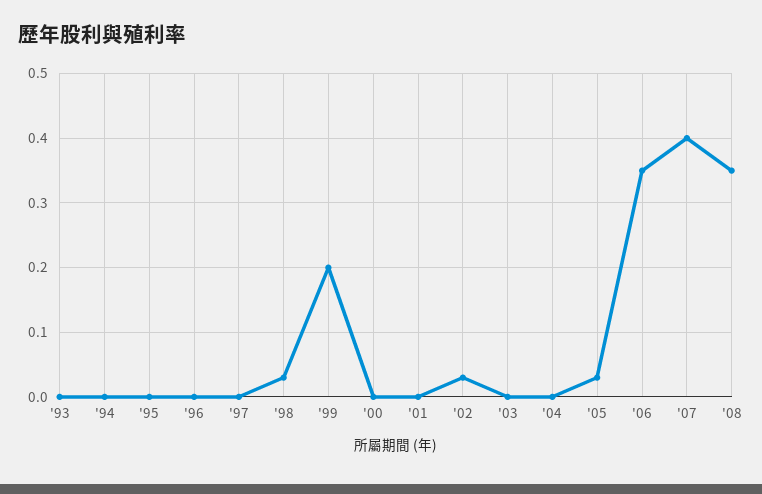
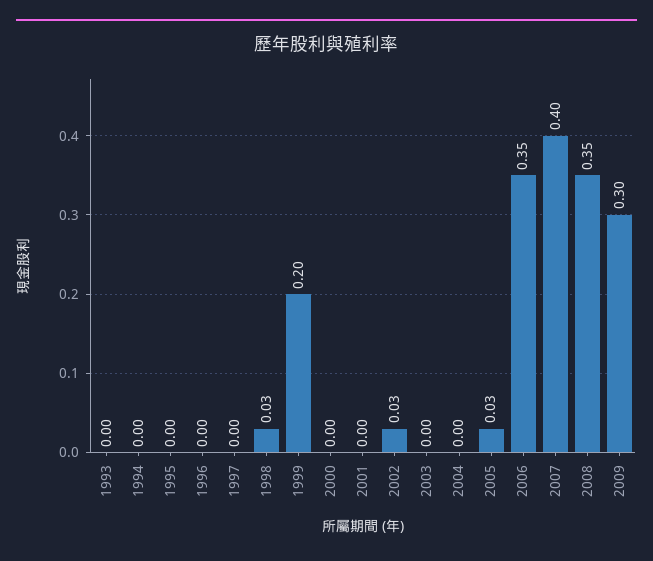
2009: none -> 0.3

